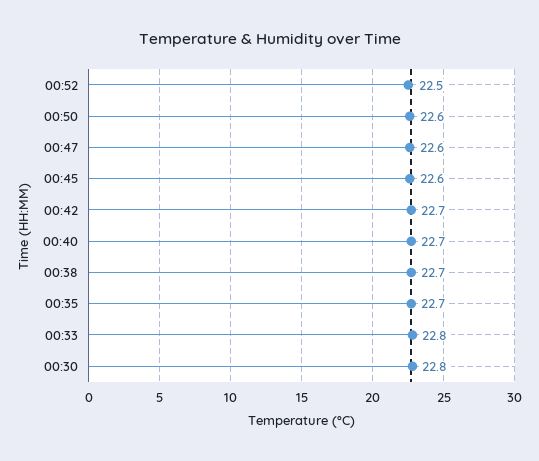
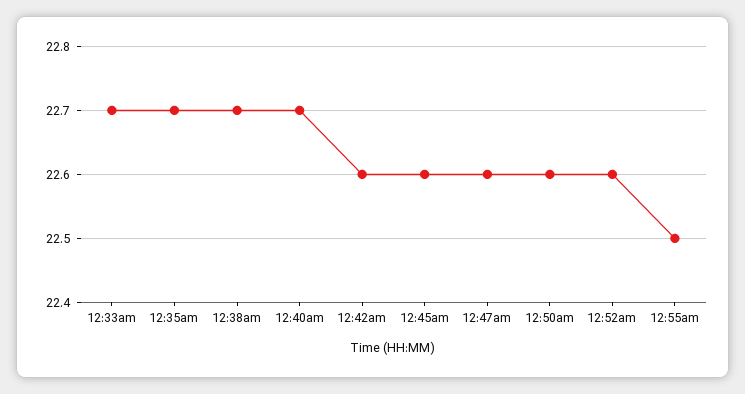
00:52: 22.5 -> 22.6
00:42: 22.7 -> 22.6
00:33: 22.8 -> 22.7
00:30: 22.8 -> none
12:55am: none -> 22.5

